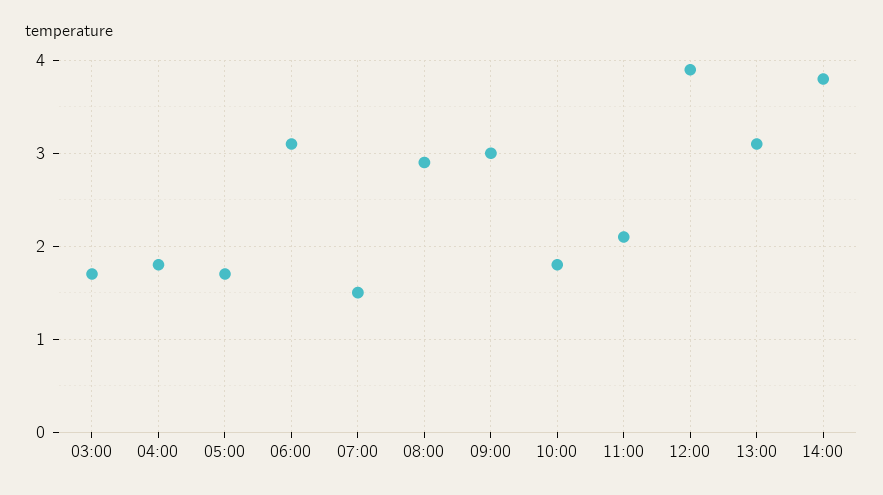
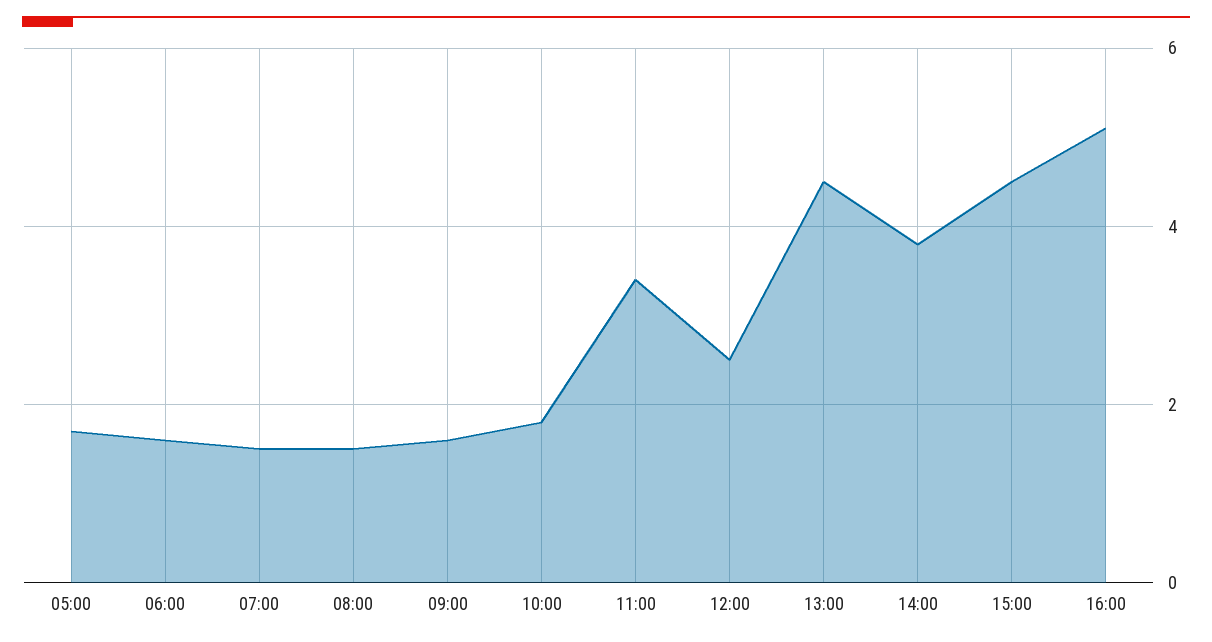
03:00: 1.7 -> none
04:00: 1.8 -> none
06:00: 3.1 -> 1.5
08:00: 2.9 -> 1.5
09:00: 3 -> 1.5
11:00: 2.1 -> 3.5
12:00: 3.9 -> 2.5
13:00: 3.1 -> 4.5
15:00: none -> 4.5
16:00: none -> 5

